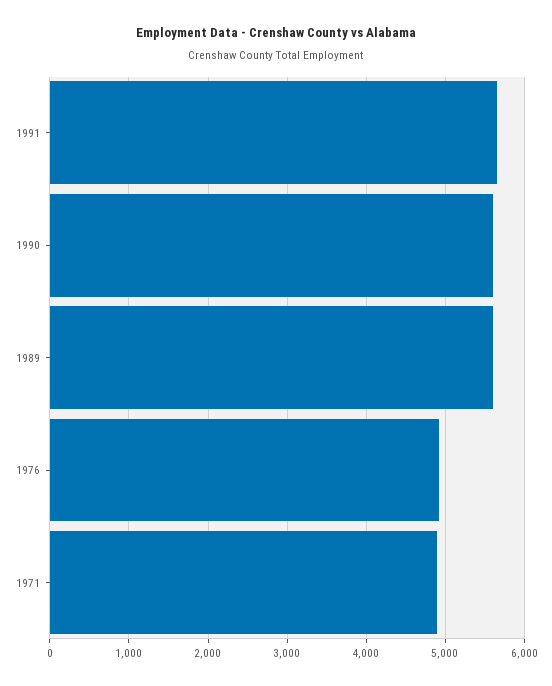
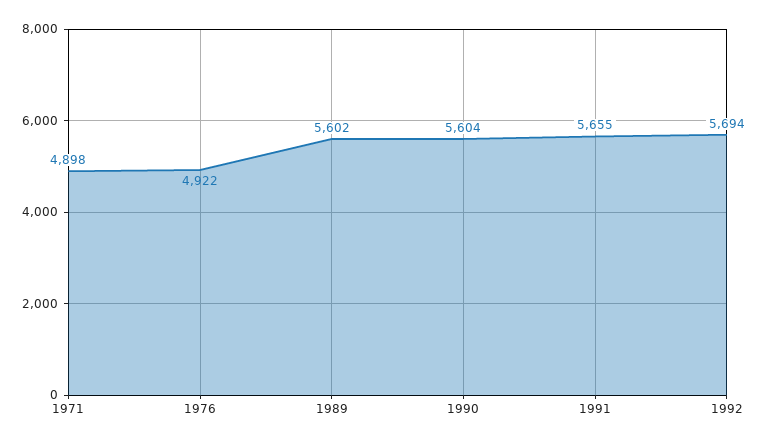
1992: none -> 5694

